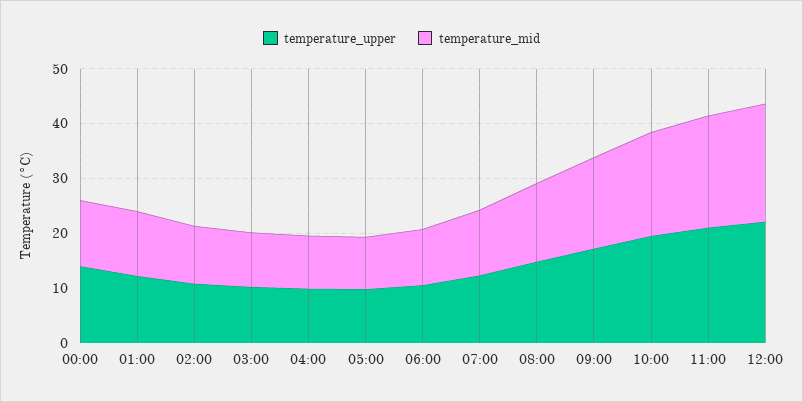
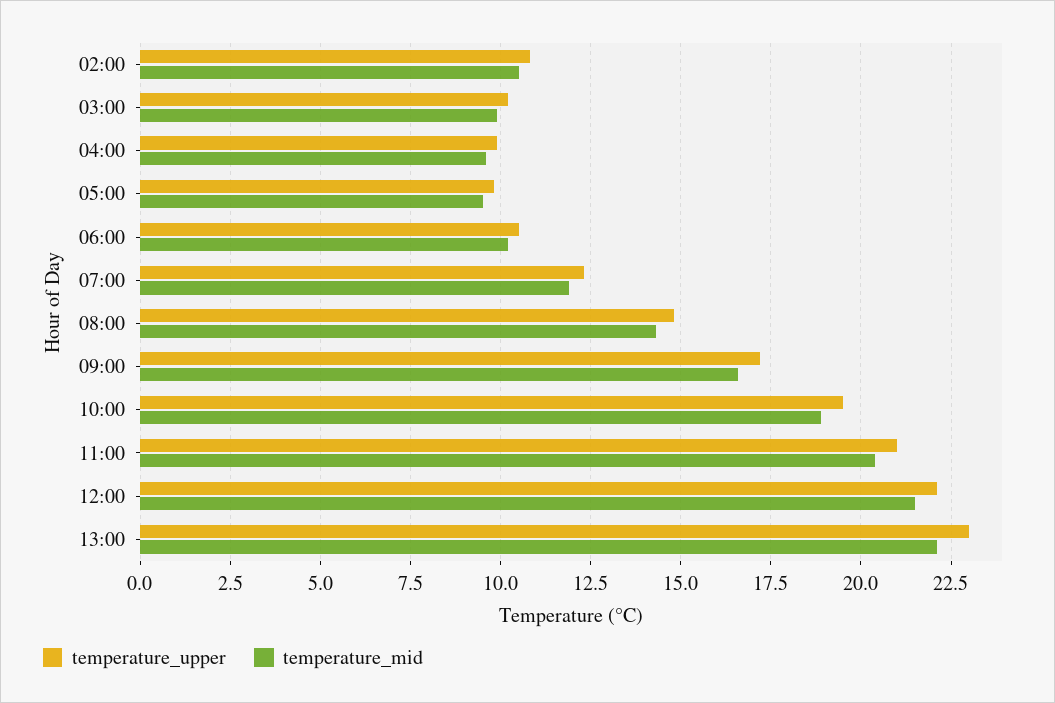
temperature_upper, 00:00: 14 -> none
temperature_mid, 00:00: 12 -> none
temperature_upper, 01:00: 12 -> none
temperature_mid, 01:00: 12 -> none
temperature_upper, 13:00: none -> 23
temperature_mid, 13:00: none -> 22

